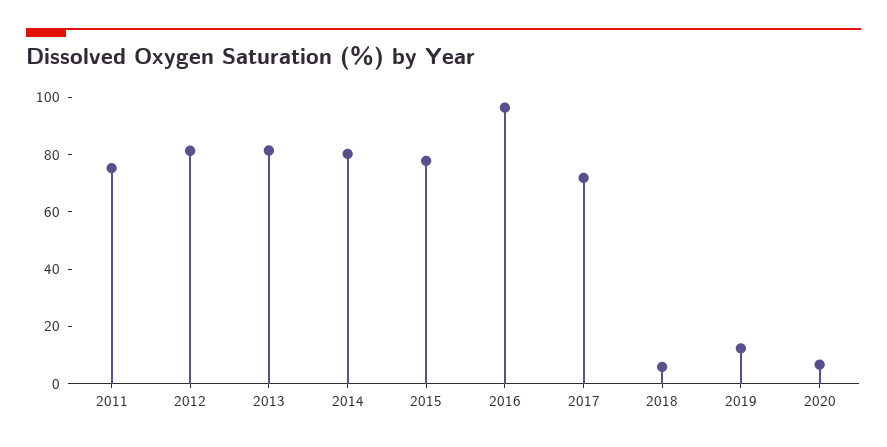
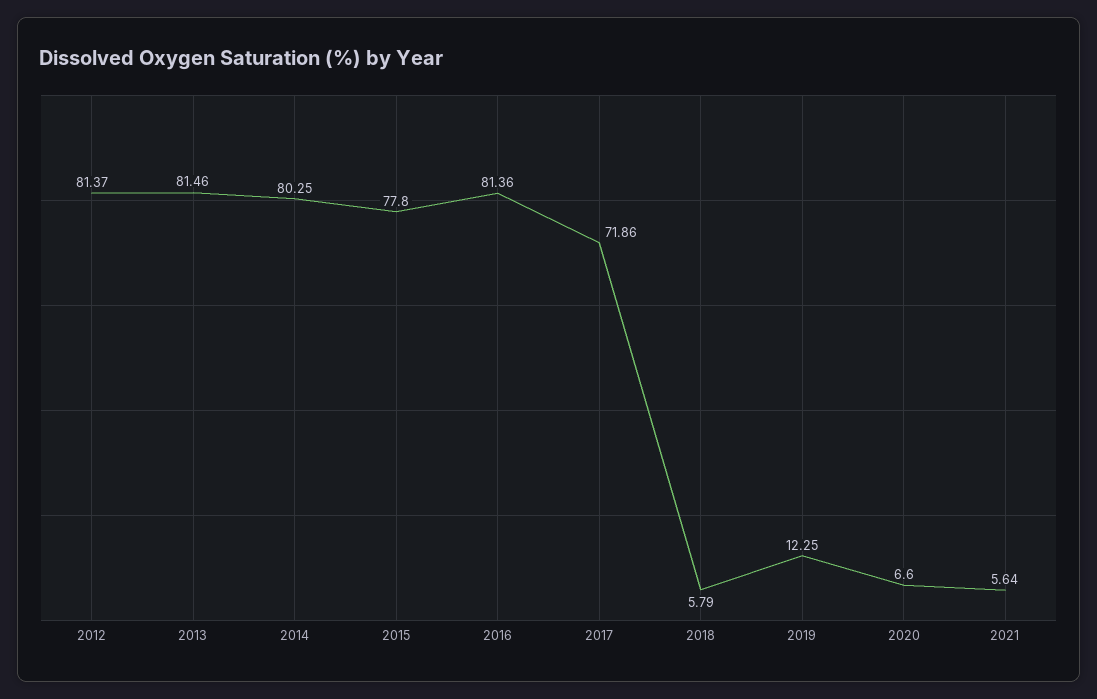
2011: 75 -> none
2016: 95 -> 81.36
2021: none -> 5.64

